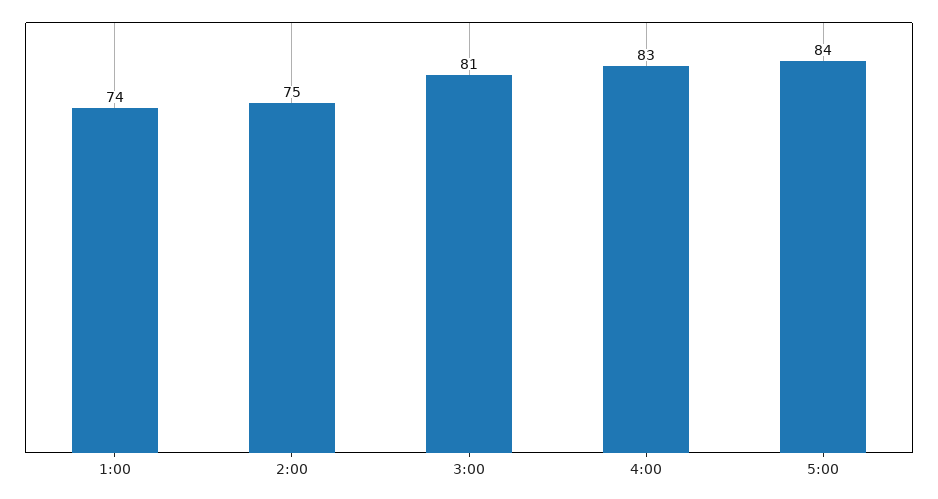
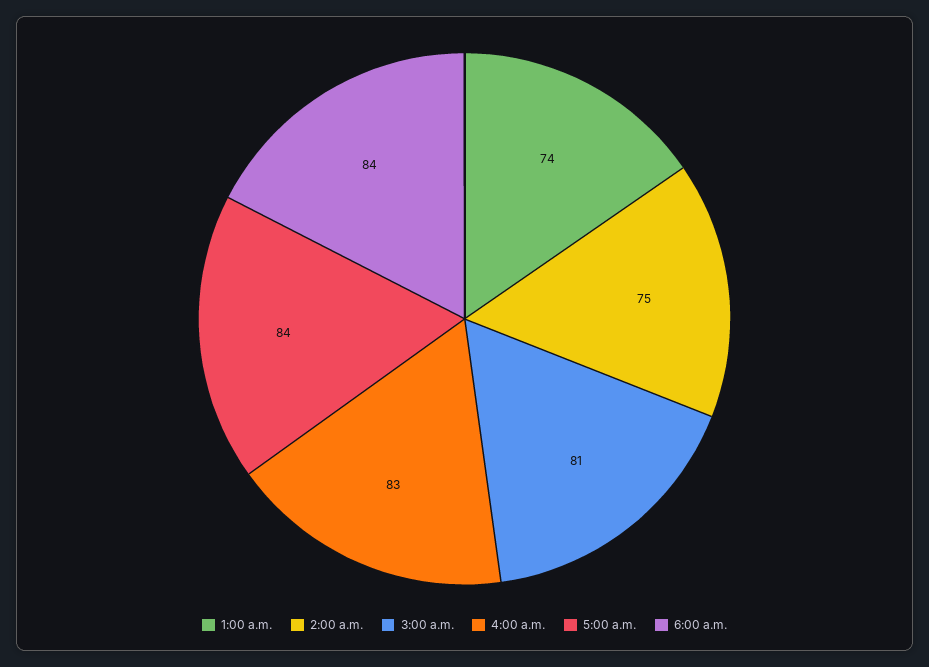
6:00 a.m.: none -> 84

